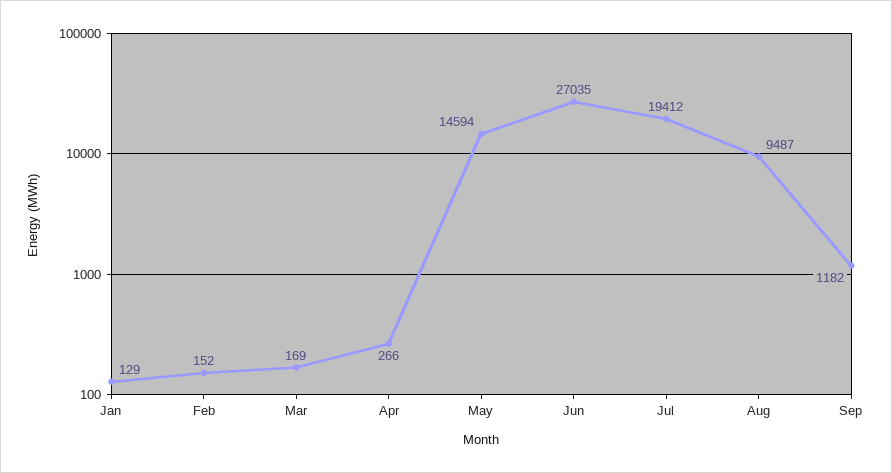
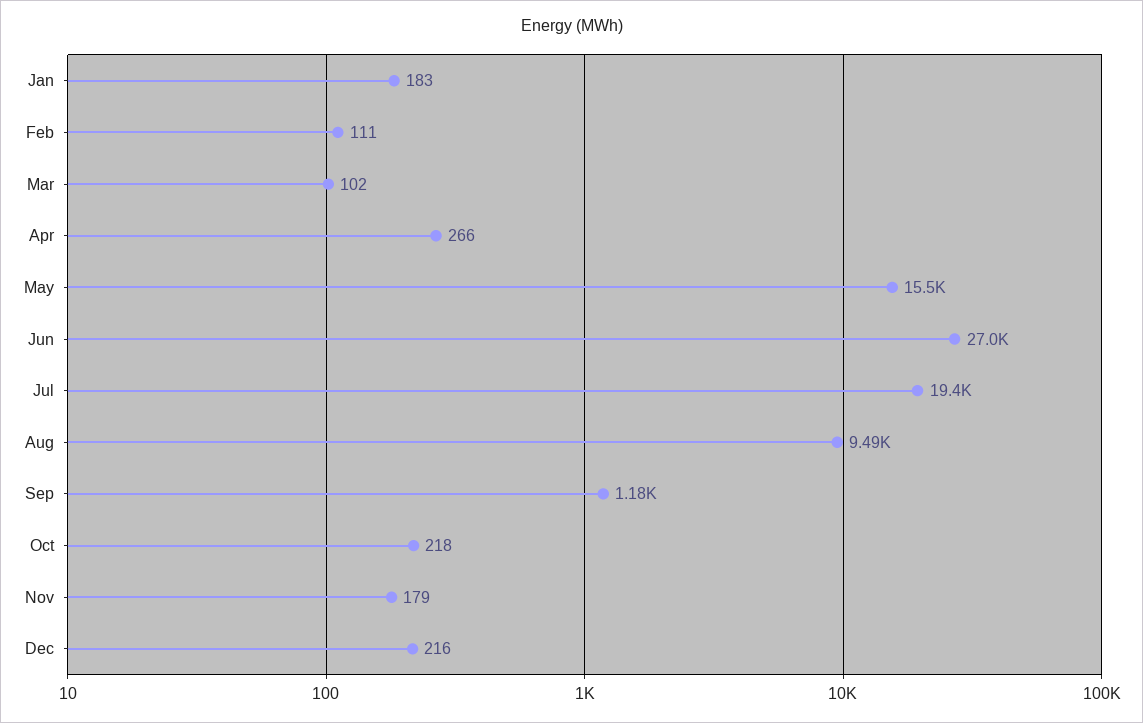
Jan: 129 -> 183
Feb: 152 -> 111
Mar: 169 -> 102
May: 14594 -> 15500
Oct: none -> 218
Nov: none -> 179
Dec: none -> 216

